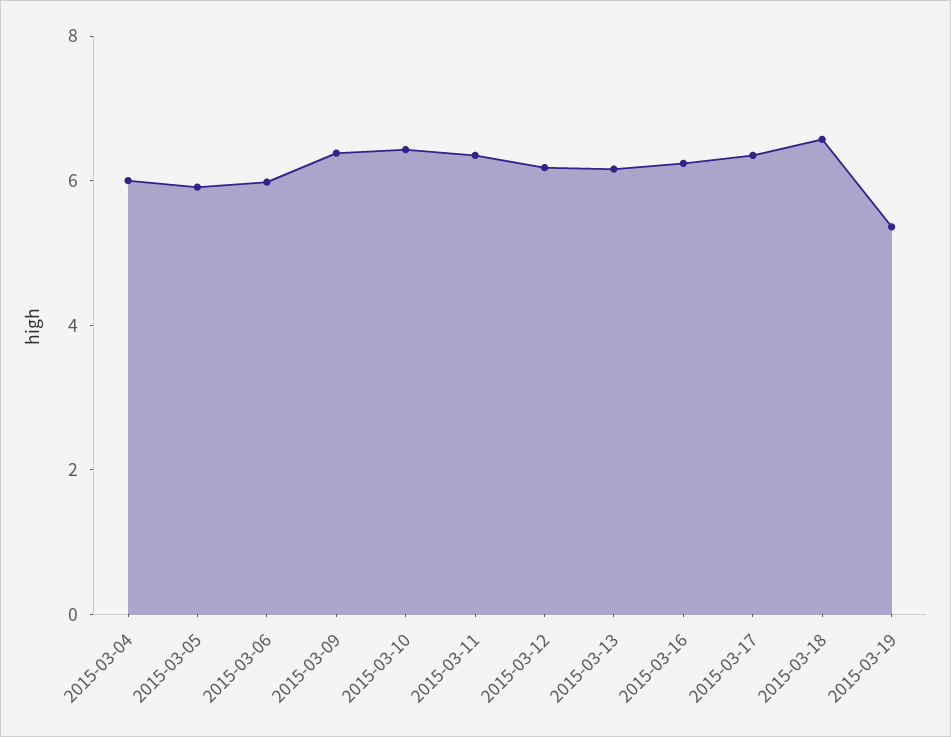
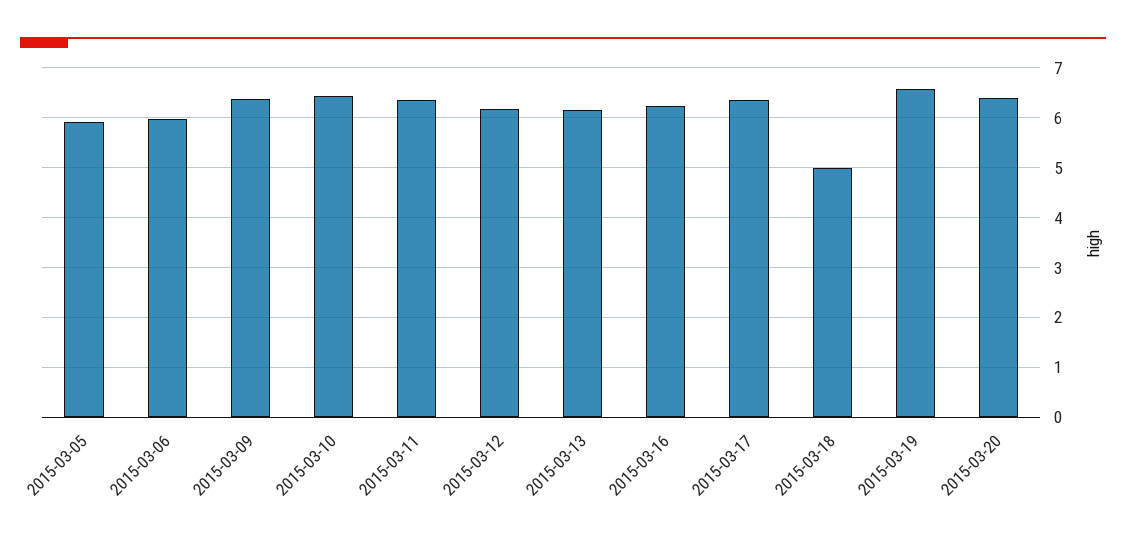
2015-03-04: 6 -> none
2015-03-18: 6.5 -> 5
2015-03-19: 5.5 -> 6.6
2015-03-20: none -> 6.4

